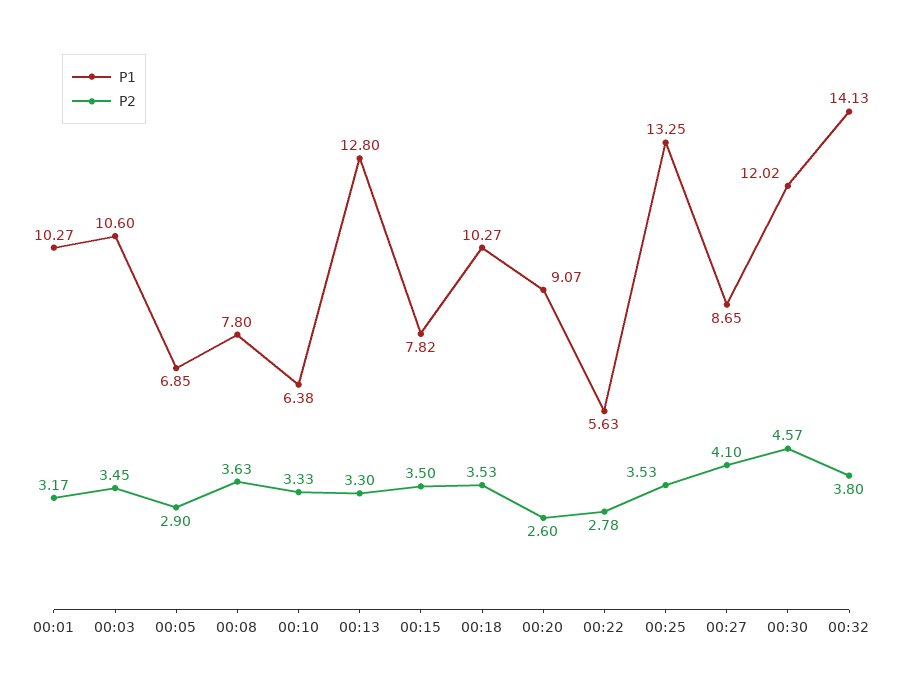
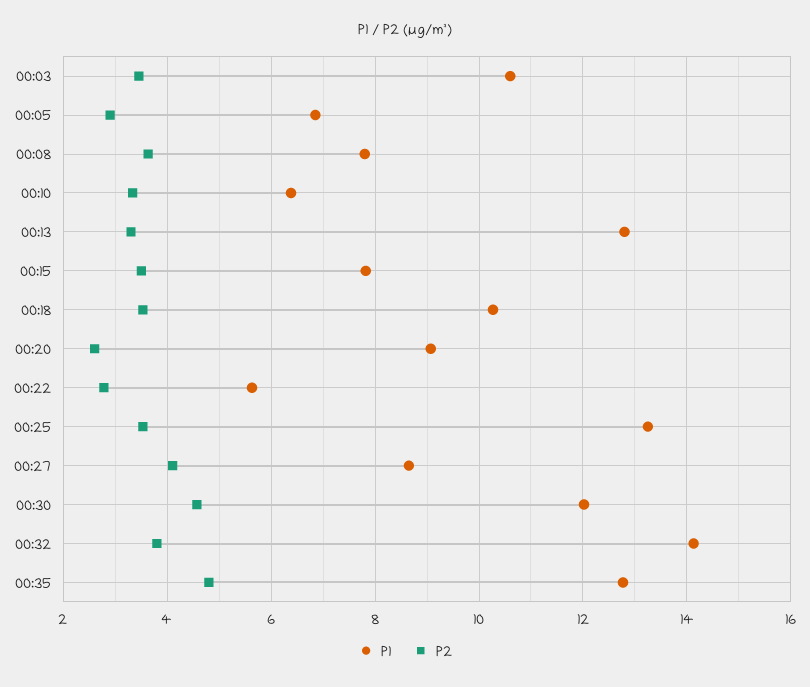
P1, 00:01: 10.27 -> none
P2, 00:01: 3.17 -> none
P1, 00:35: none -> 12.8
P2, 00:35: none -> 4.8

